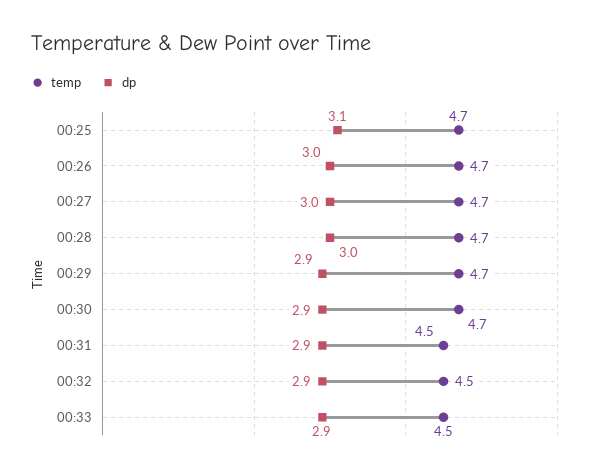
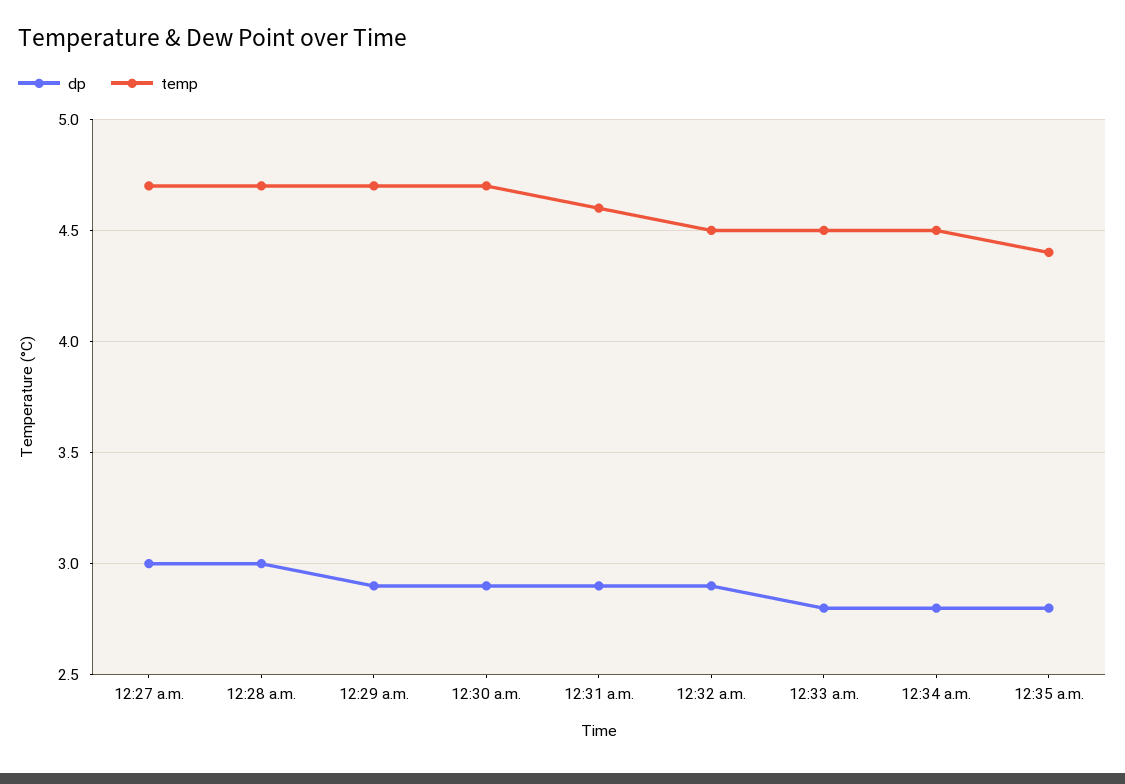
temp, 00:25: 4.7 -> none
dp, 00:25: 3.1 -> none
temp, 00:26: 4.7 -> none
dp, 00:26: 3 -> none
temp, 00:31: 4.5 -> 4.6
dp, 00:33: 2.9 -> 2.8
dp, 12:34 a.m.: none -> 2.8
temp, 12:34 a.m.: none -> 4.5
dp, 12:35 a.m.: none -> 2.8
temp, 12:35 a.m.: none -> 4.4

